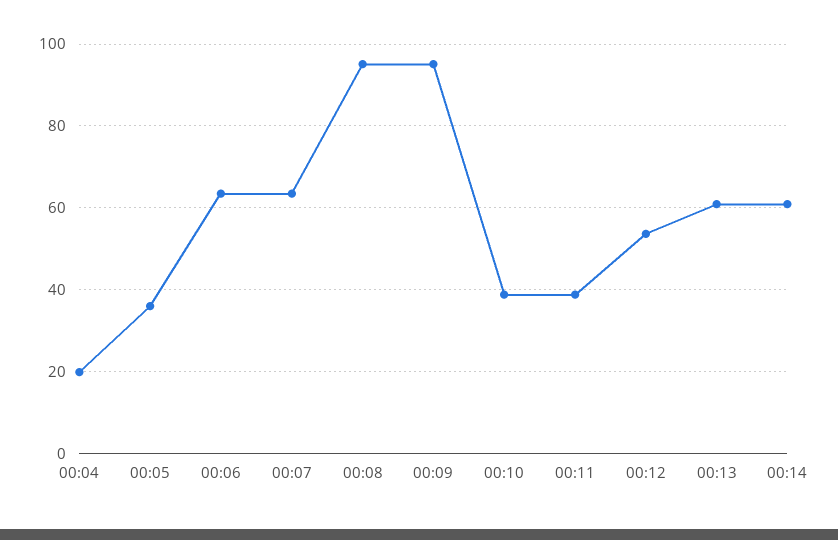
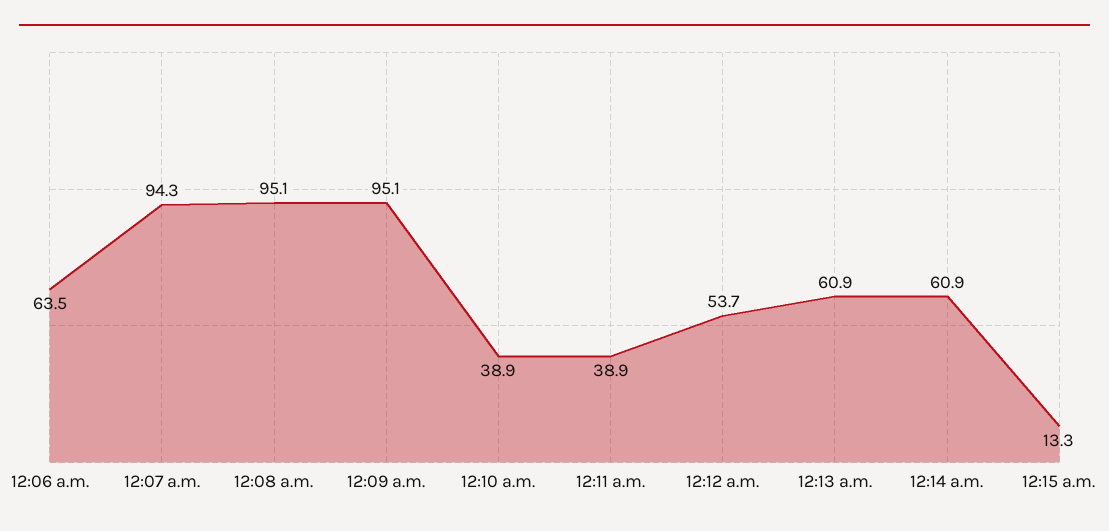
00:04: 20 -> none
00:05: 36 -> none
00:07: 64 -> 94.3
12:15 a.m.: none -> 13.3

